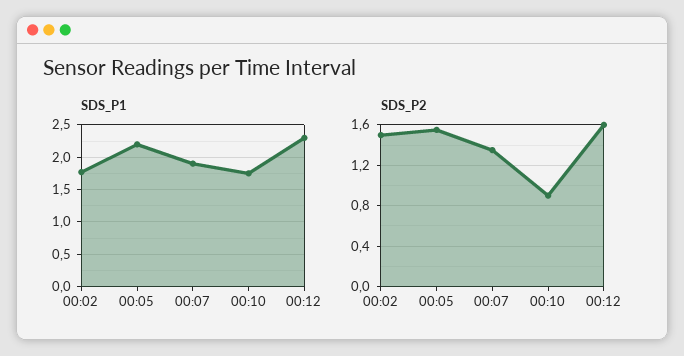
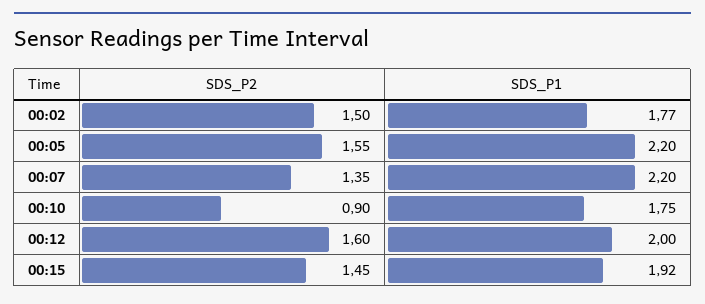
SDS_P1, 00:07: 1.9 -> 2.2
SDS_P1, 00:12: 2.3 -> 2
SDS_P2, 00:15: none -> 1.45
SDS_P1, 00:15: none -> 1.92

